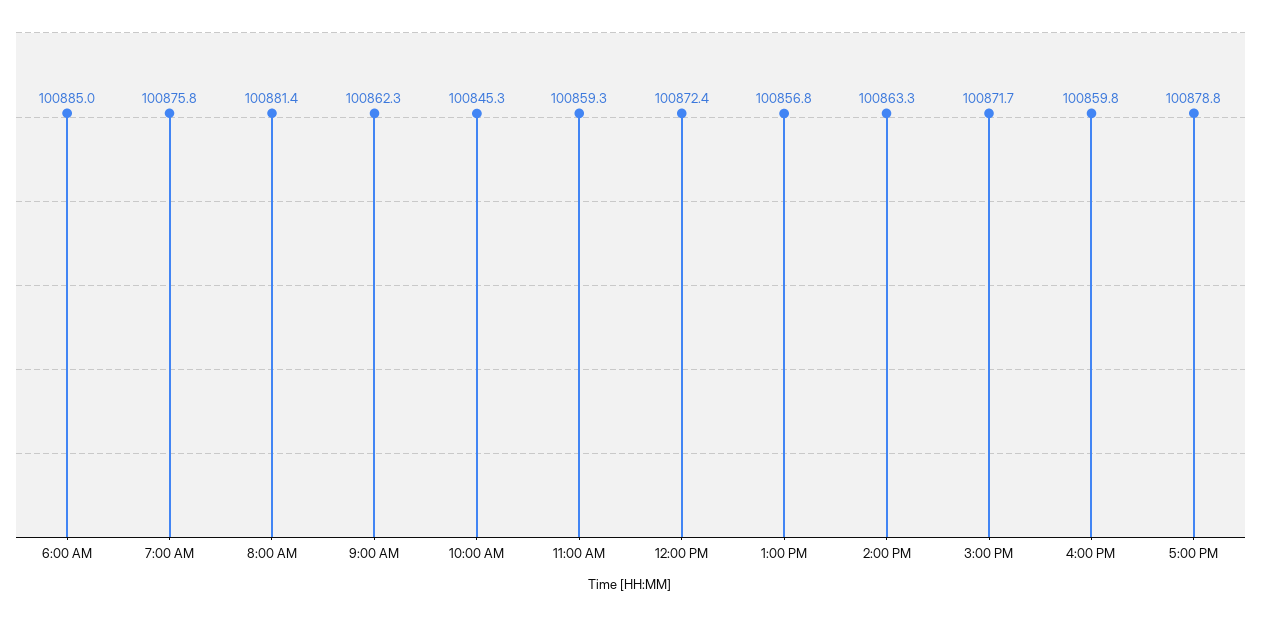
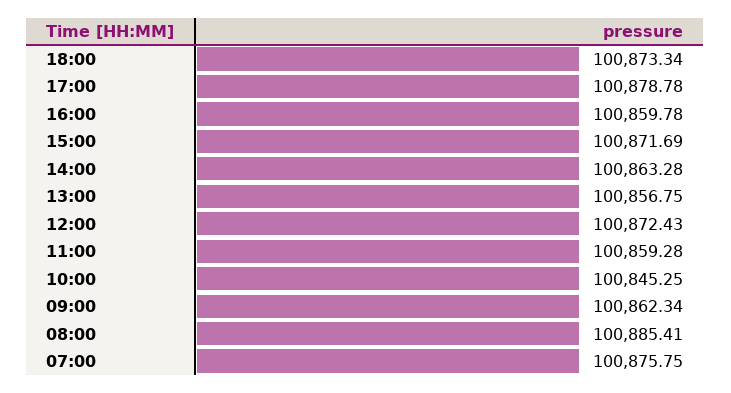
6:00 AM: 100885 -> none
8:00 AM: 100881.4 -> 100885.41
18:00: none -> 100873.34

